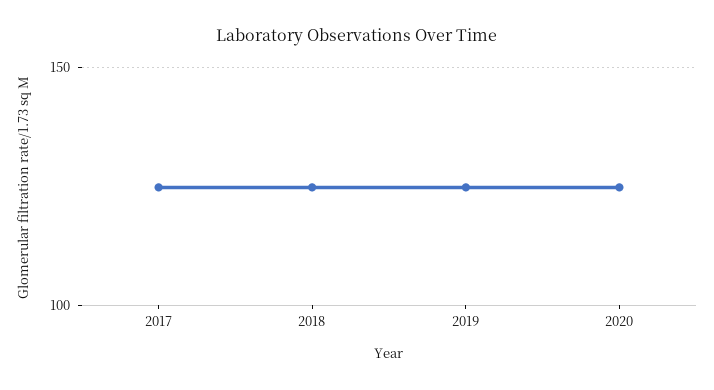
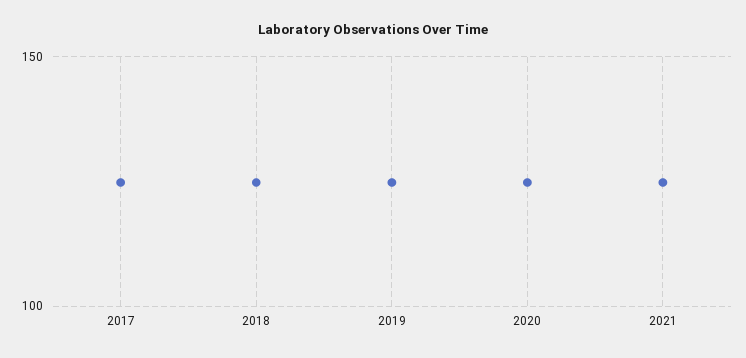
2021: none -> 125

